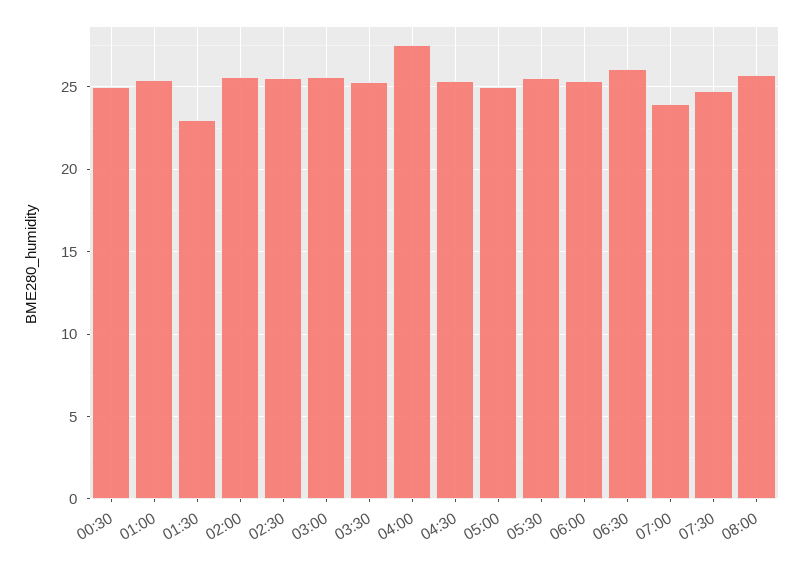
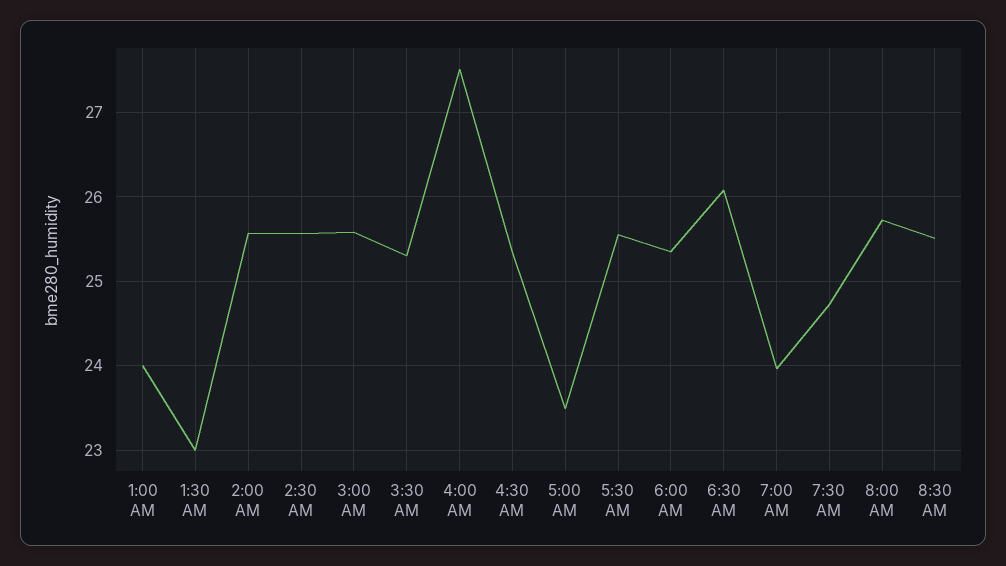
00:30: 25 -> none
01:00: 25.5 -> 24
05:00: 25 -> 23.5
8:30 AM: none -> 25.5

